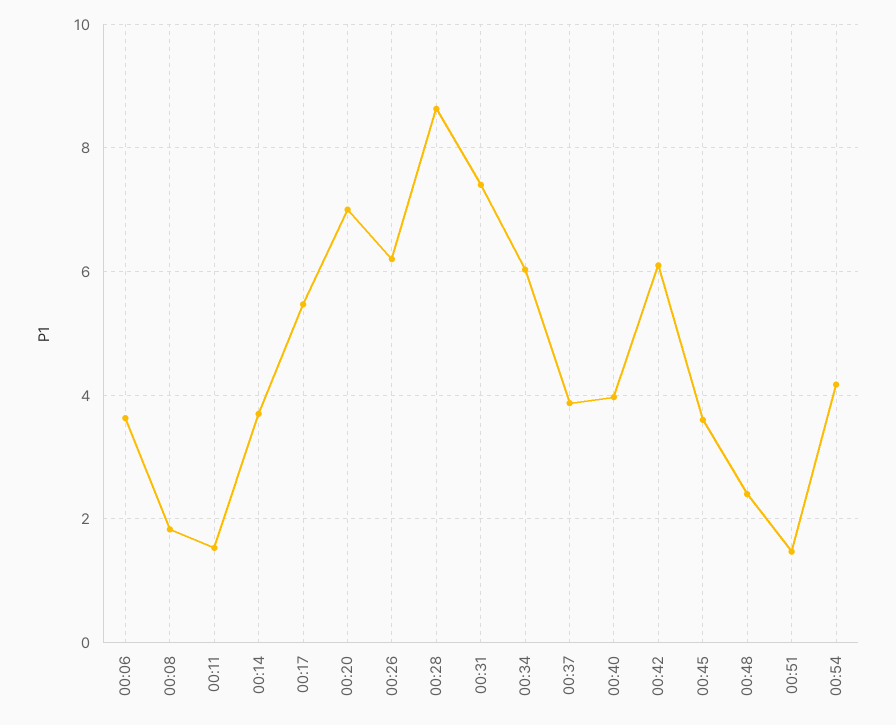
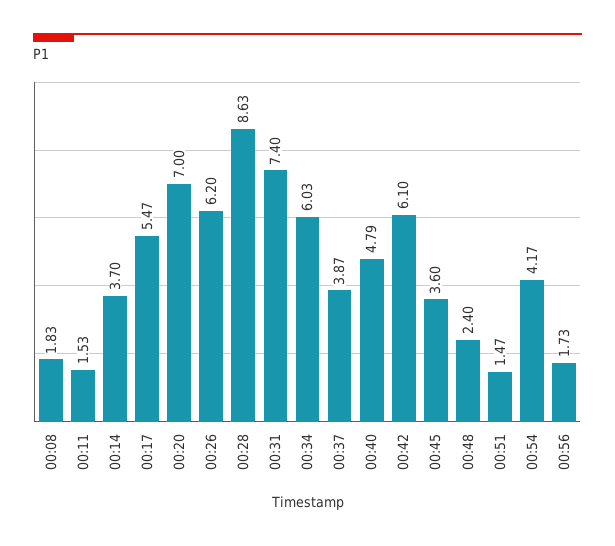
00:06: 3.6 -> none
00:40: 4 -> 4.79
00:56: none -> 1.73

